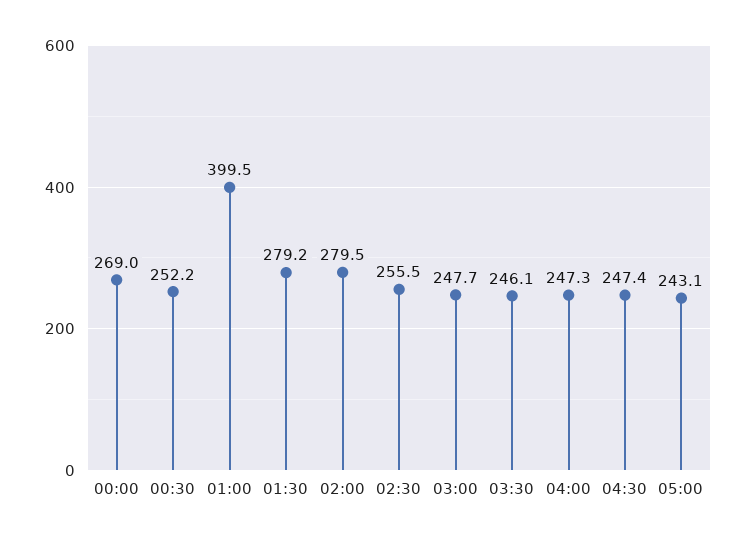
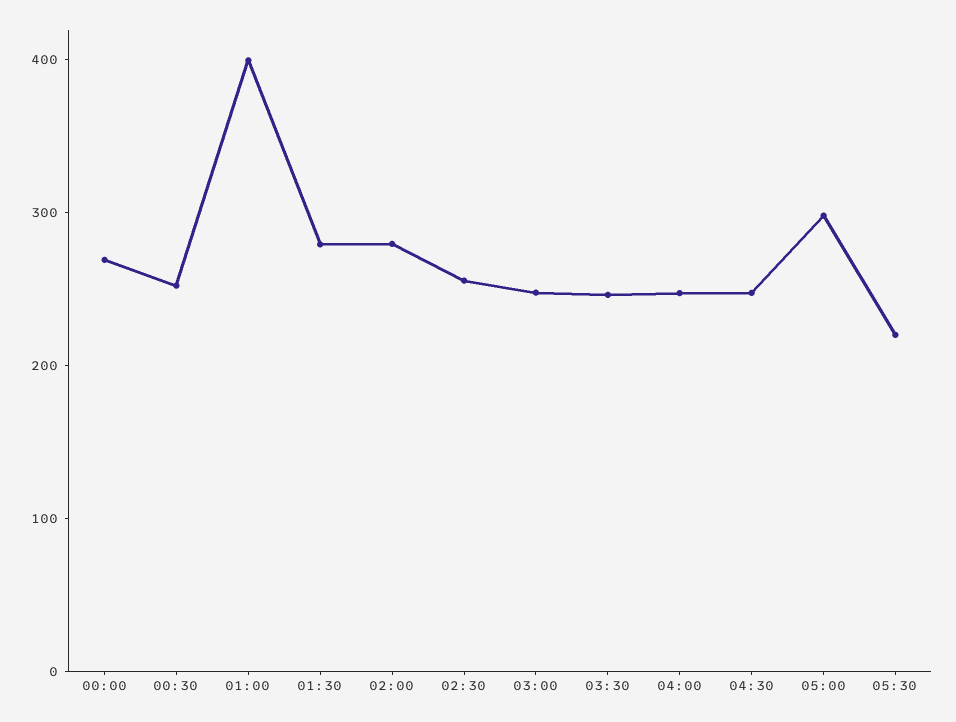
05:00: 243.1 -> 300
05:30: none -> 220

